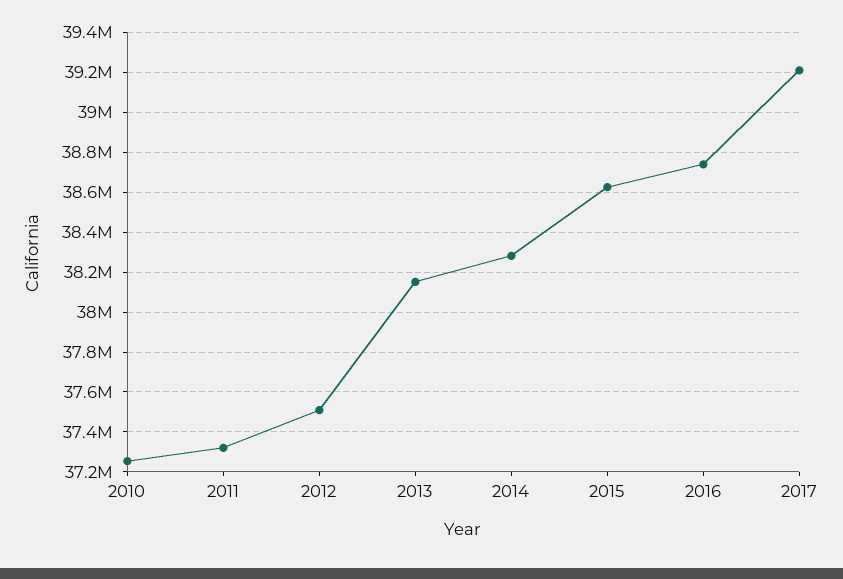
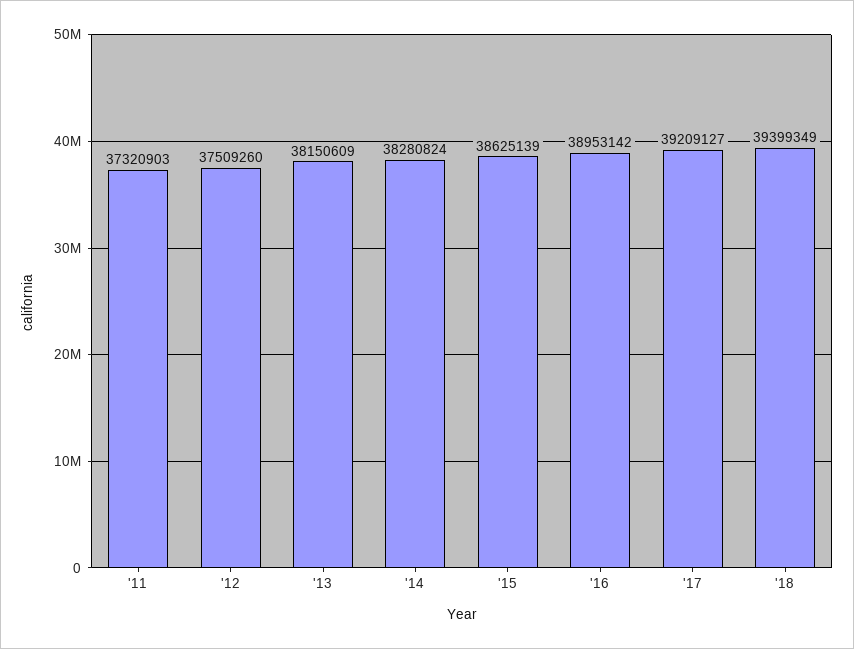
2010: 37250000 -> none
2016: 38750000 -> 38953142
'18: none -> 39399349

